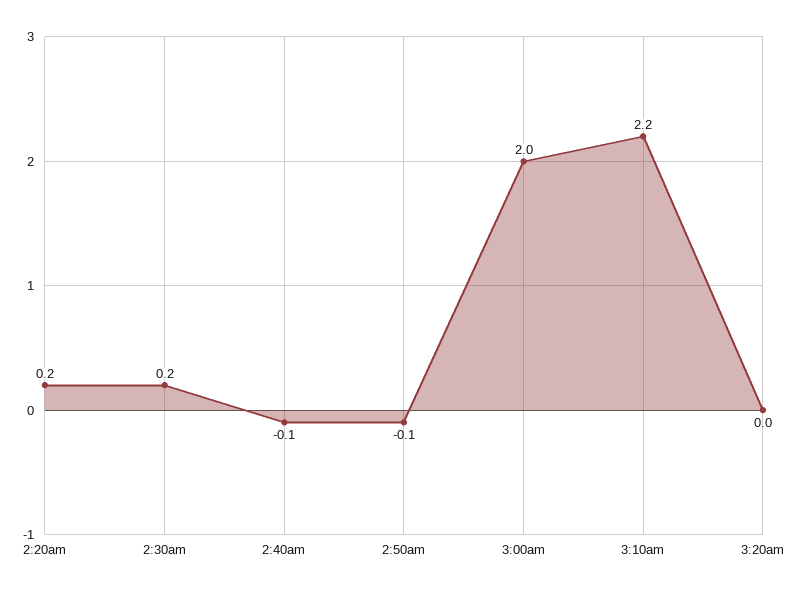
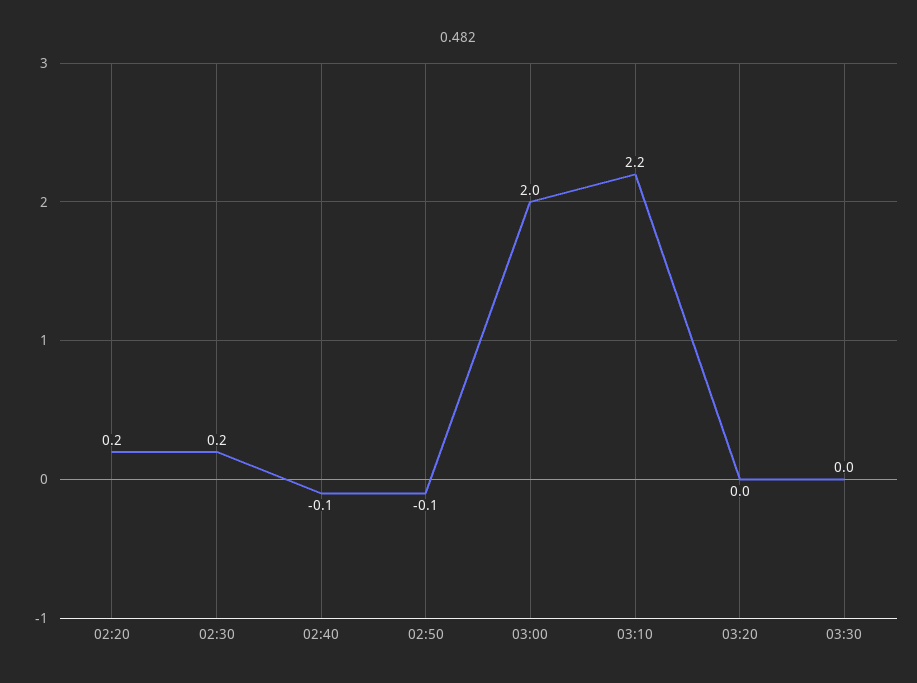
03:30: none -> 0

